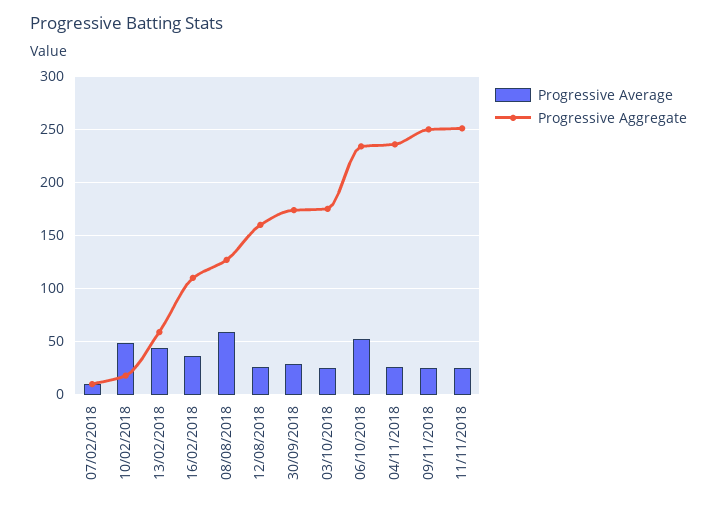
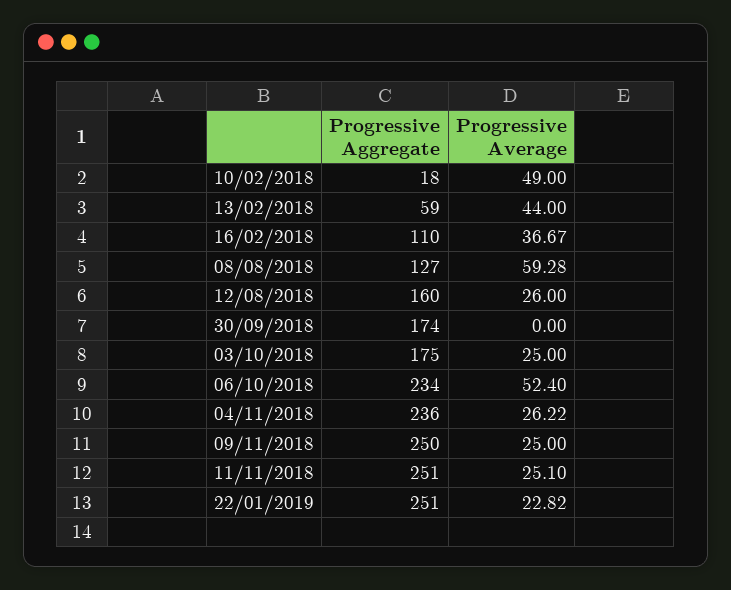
Progressive Average, 07/02/2018: 10 -> none
Progressive Aggregate, 07/02/2018: 10 -> none
Progressive Average, 30/09/2018: 30 -> 0
Progressive Aggregate, 22/01/2019: none -> 251
Progressive Average, 22/01/2019: none -> 22.82

